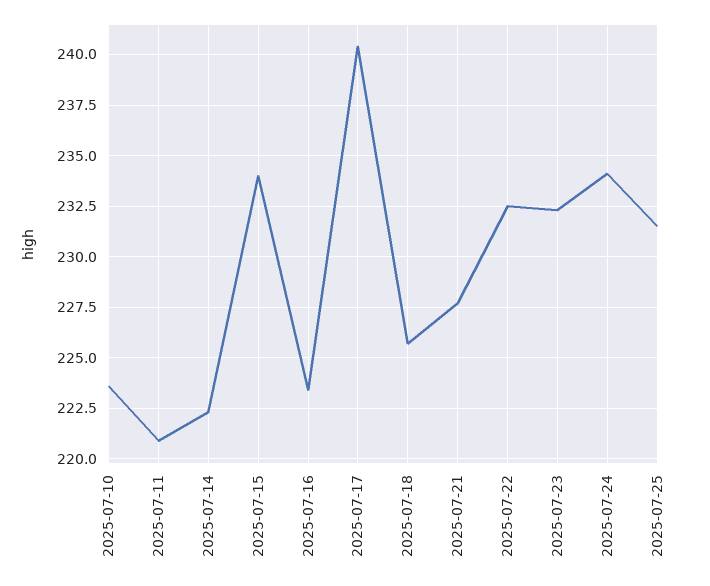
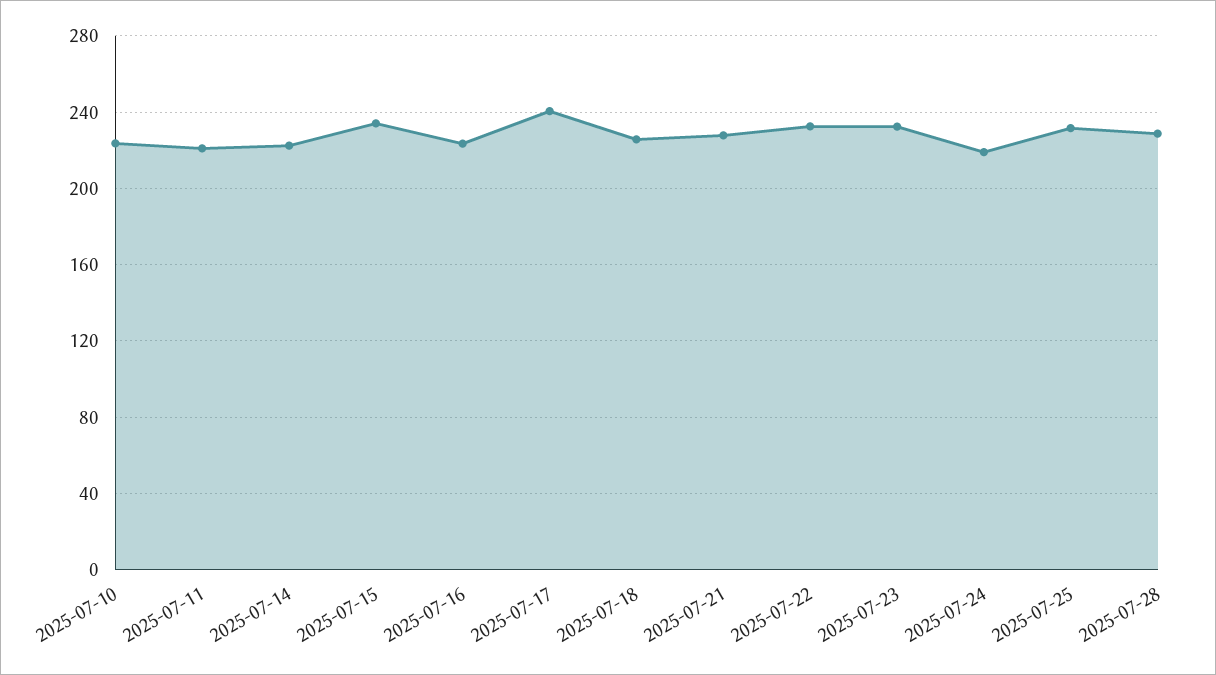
2025-07-24: 234 -> 220
2025-07-28: none -> 230

